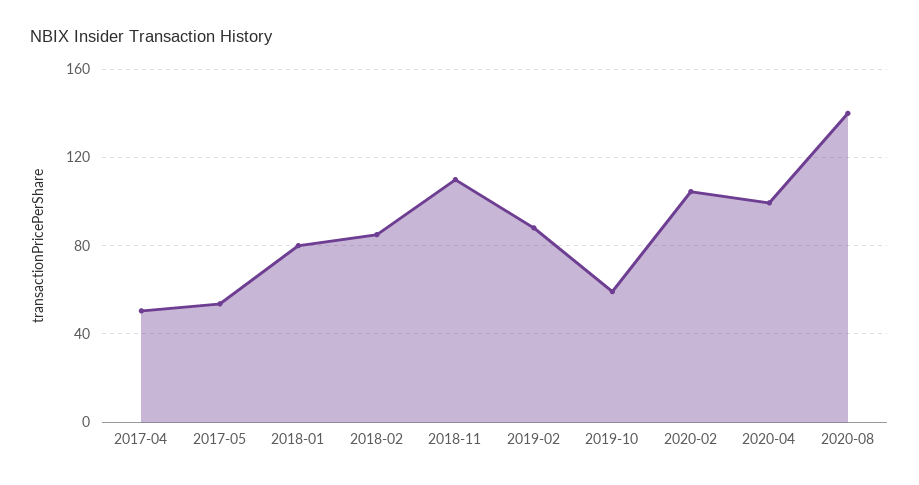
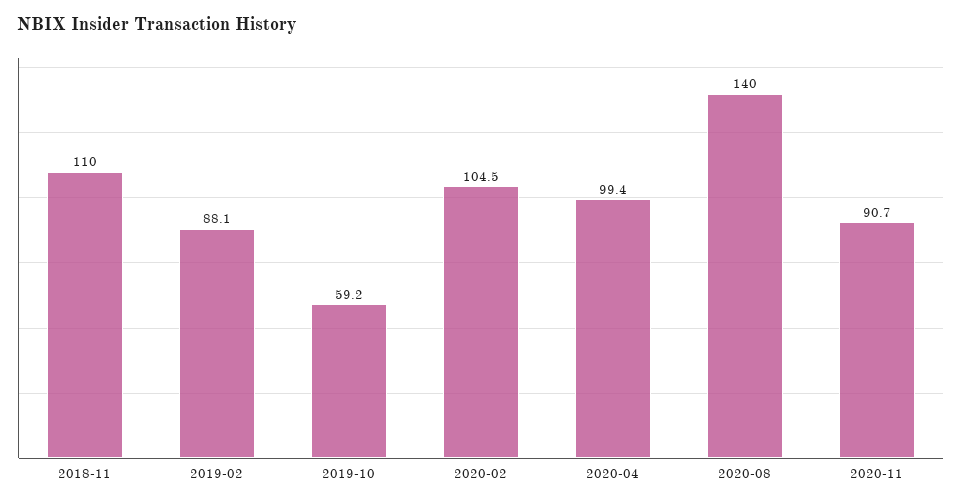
2017-04: 50 -> none
2017-05: 55 -> none
2018-01: 80 -> none
2018-02: 85 -> none
2020-11: none -> 90.7

